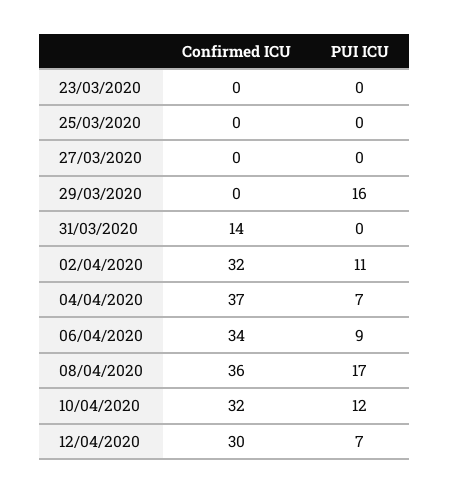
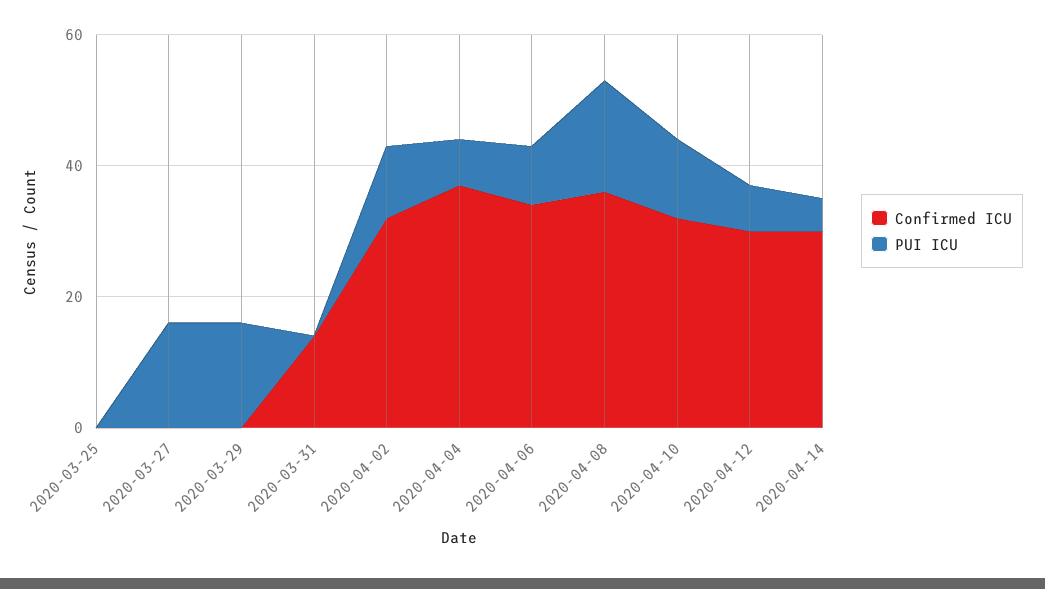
Confirmed ICU, 23/03/2020: 0 -> none
PUI ICU, 23/03/2020: 0 -> none
PUI ICU, 27/03/2020: 0 -> 15
Confirmed ICU, 2020-04-14: none -> 30
PUI ICU, 2020-04-14: none -> 5

